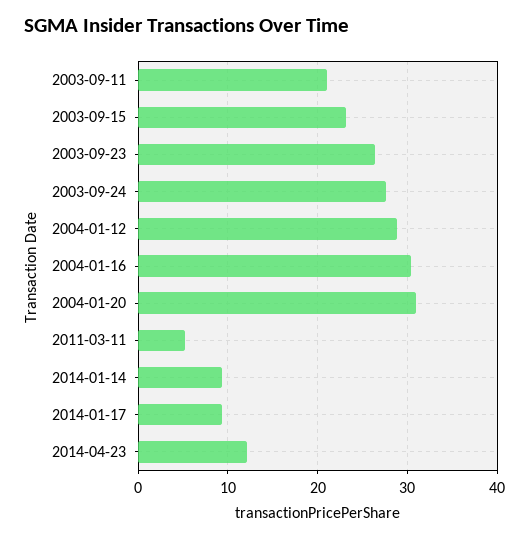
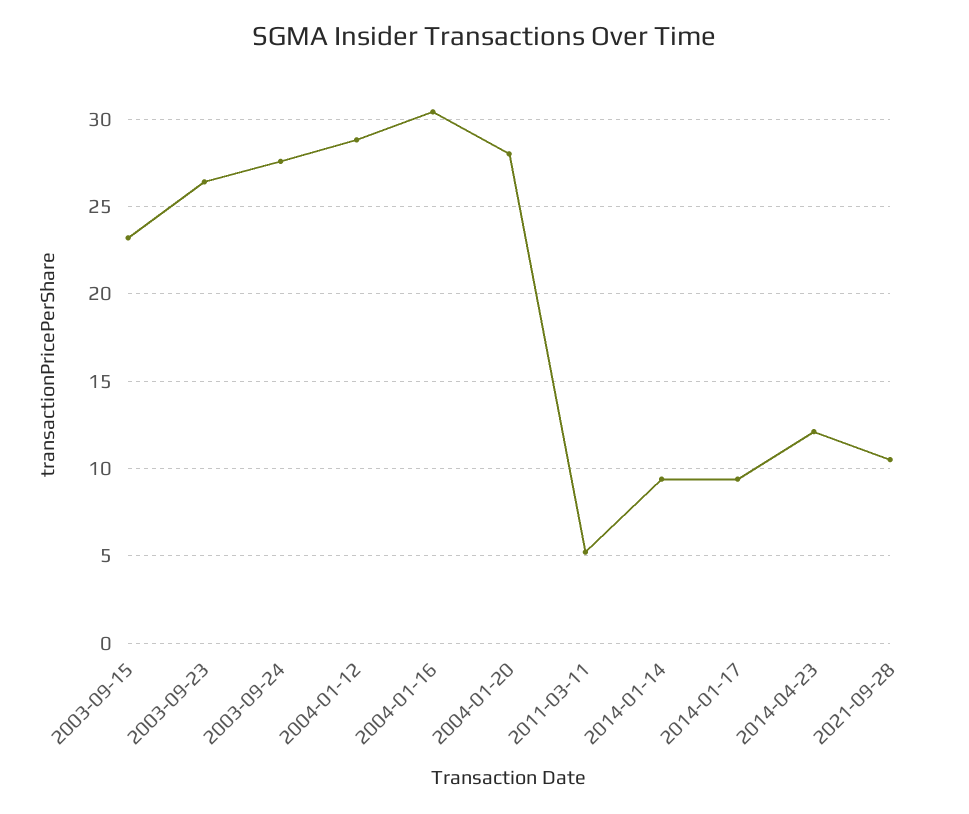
2003-09-11: 21 -> none
2004-01-20: 31 -> 28
2021-09-28: none -> 10.5

